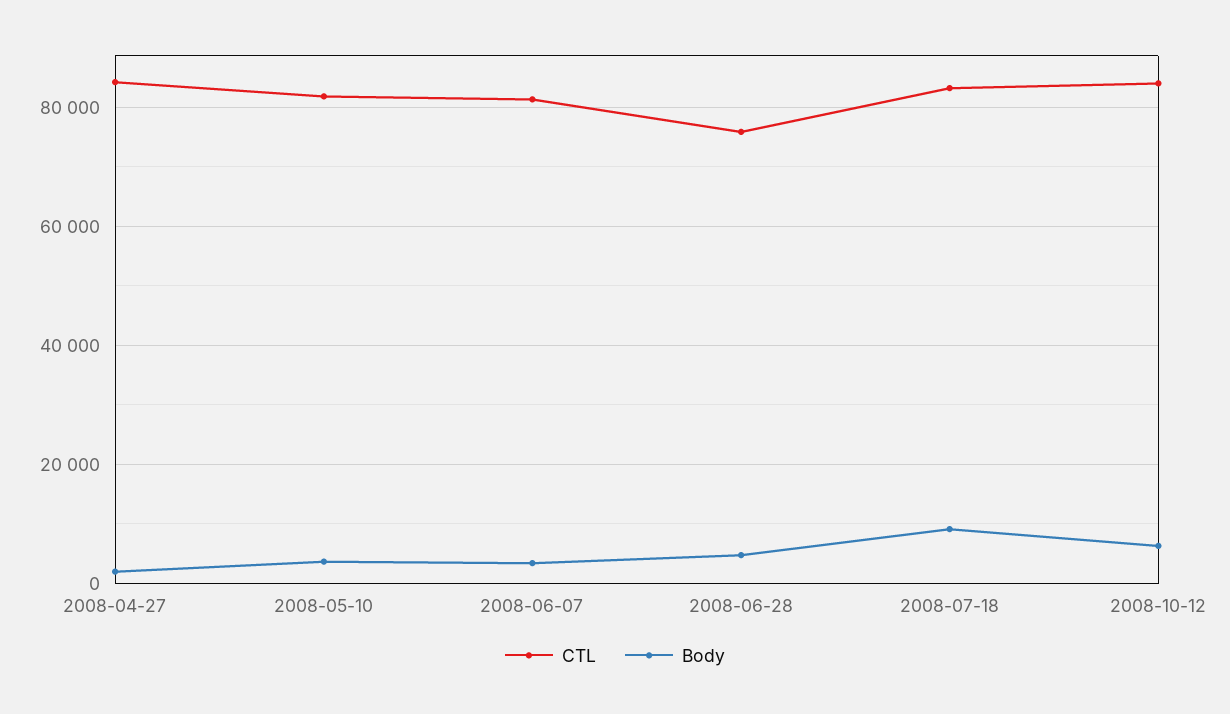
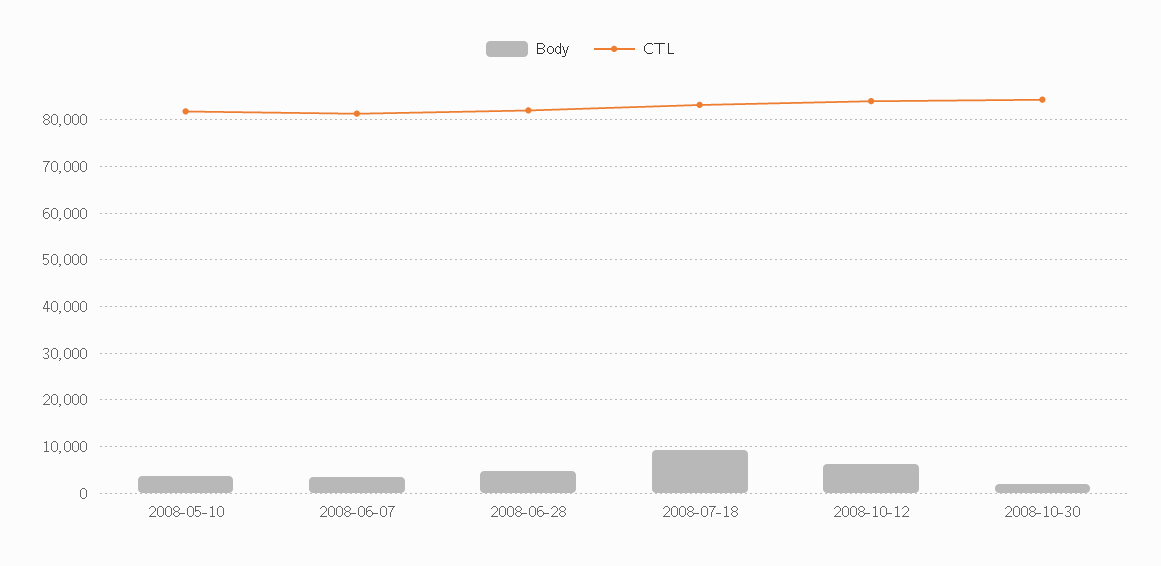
CTL, 2008-04-27: 84000 -> none
Body, 2008-04-27: 2000 -> none
CTL, 2008-06-28: 76000 -> 82000
Body, 2008-10-30: none -> 2000
CTL, 2008-10-30: none -> 84000

